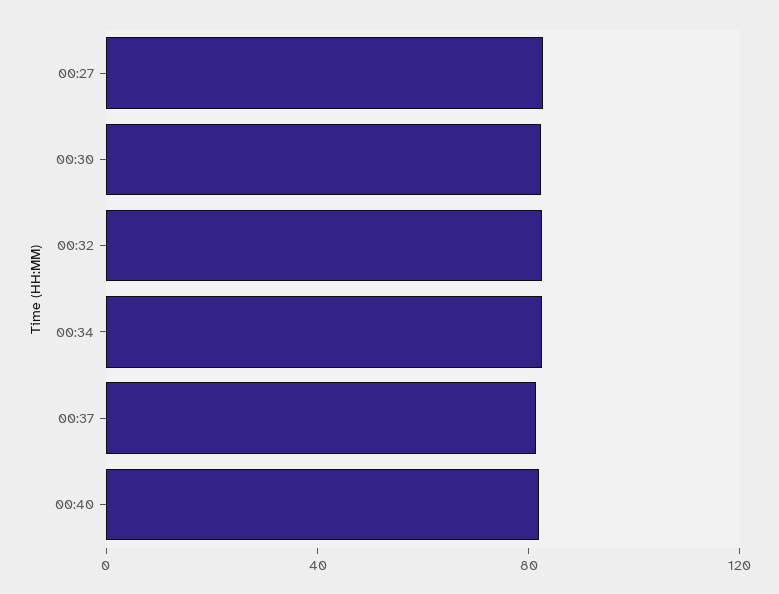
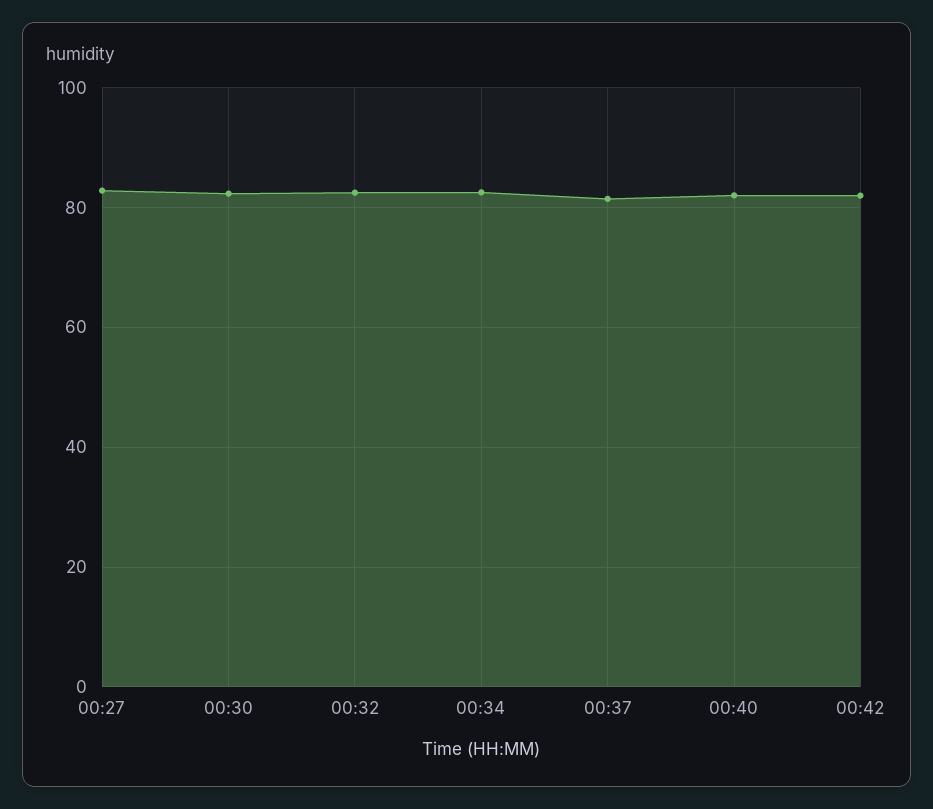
00:42: none -> 82

